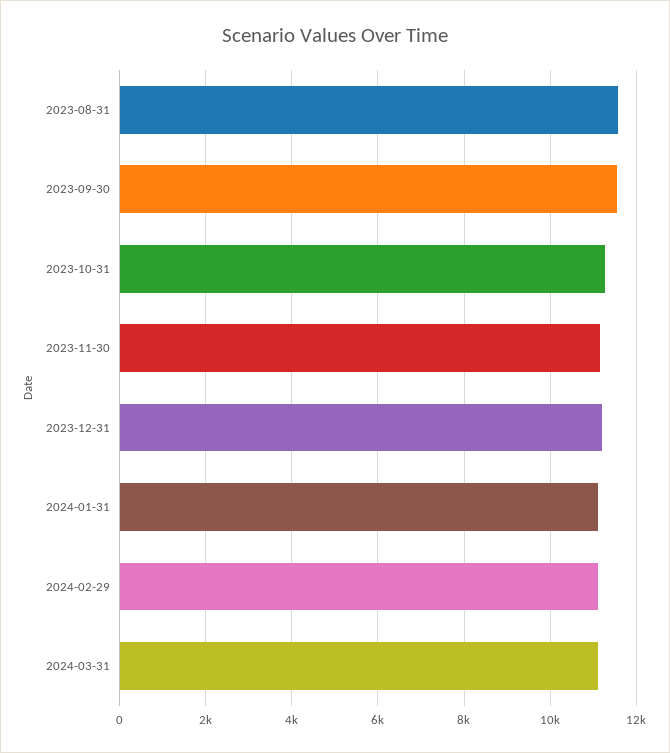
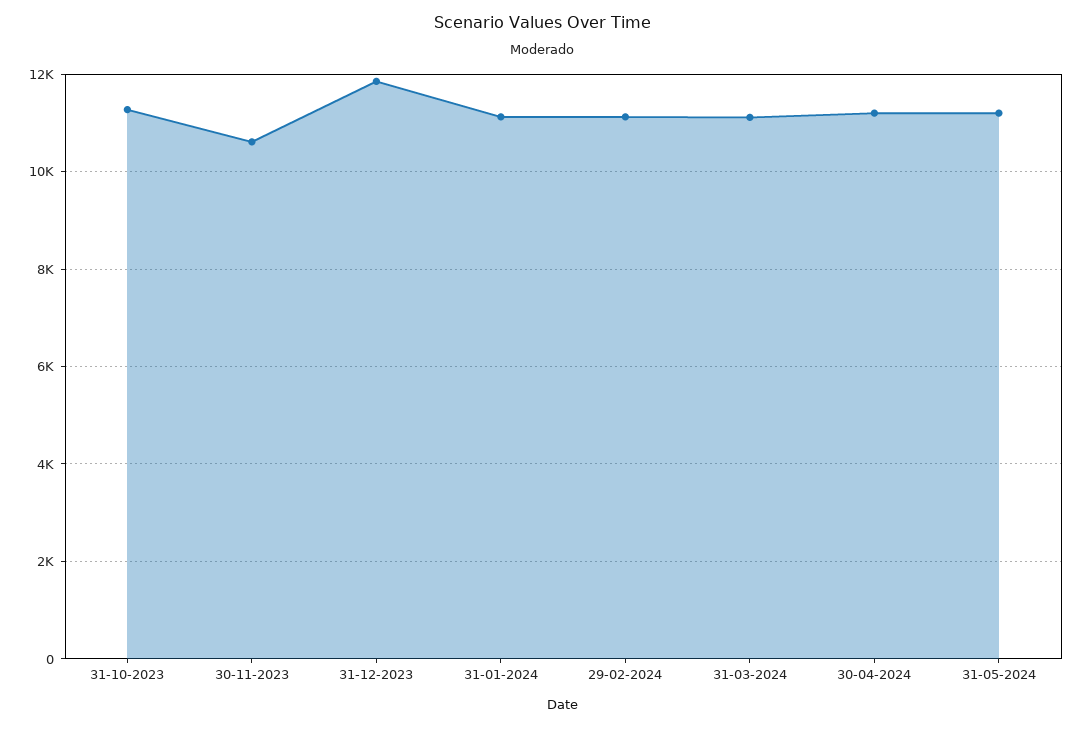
2023-08-31: 11600 -> none
2023-09-30: 11600 -> none
2023-11-30: 11200 -> 10600
2023-12-31: 11200 -> 11800
30-04-2024: none -> 11200
31-05-2024: none -> 11200

